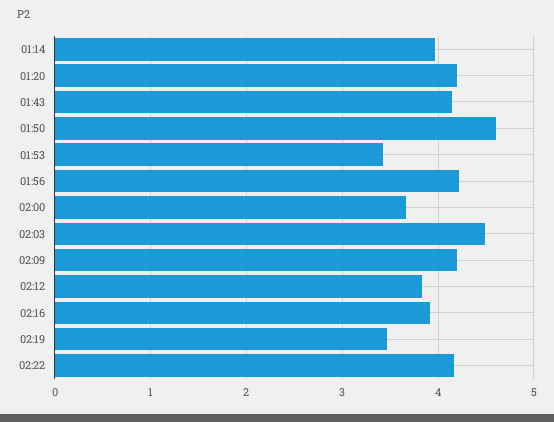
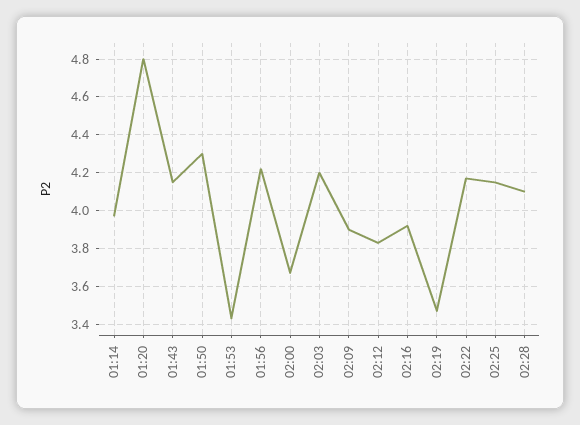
01:20: 4.2 -> 4.8
01:50: 4.6 -> 4.3
02:03: 4.5 -> 4.2
02:09: 4.2 -> 3.9
02:25: none -> 4.15
02:28: none -> 4.1

